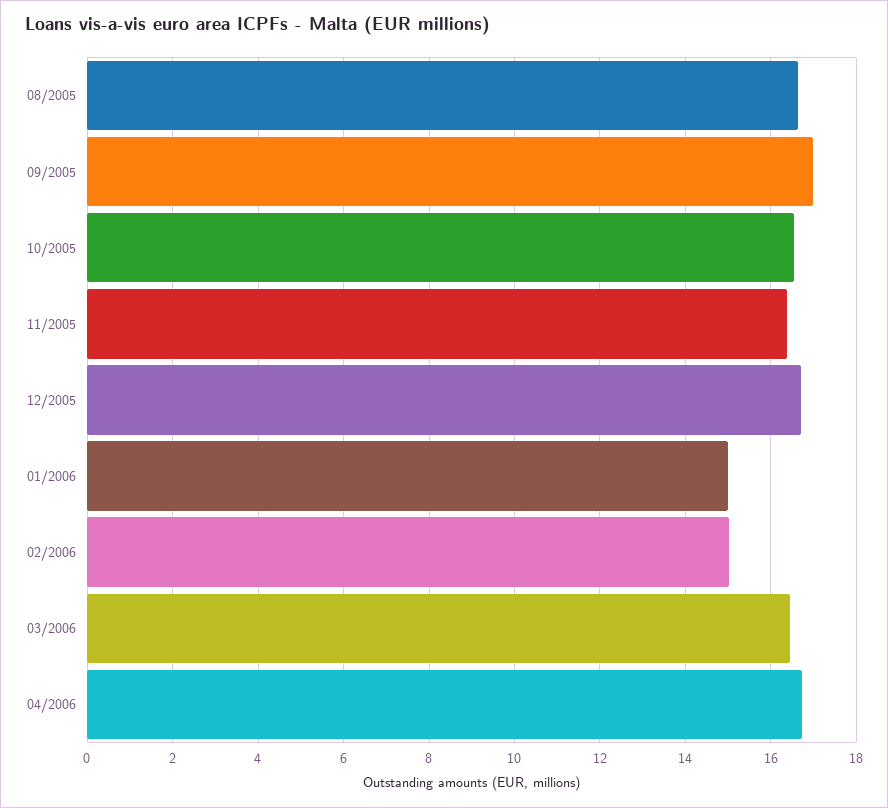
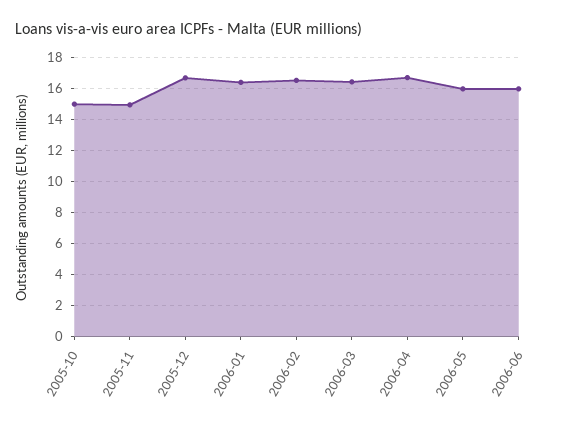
08/2005: 16.6 -> none
09/2005: 17 -> none
10/2005: 16.6 -> 15
11/2005: 16.4 -> 15
01/2006: 15 -> 16.5
02/2006: 15 -> 16.5
2006-05: none -> 16
2006-06: none -> 16

